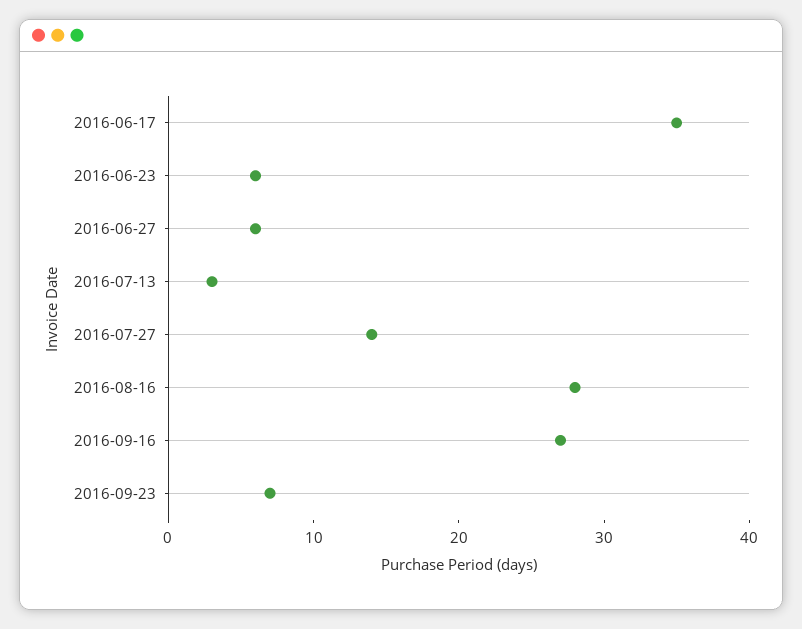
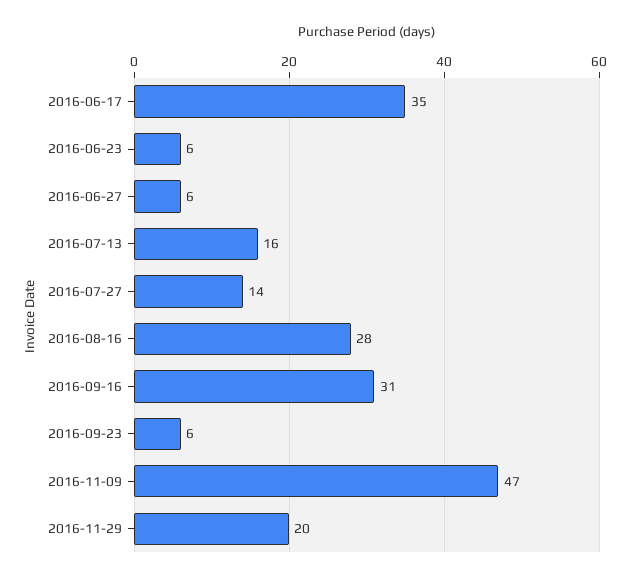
2016-07-13: 3 -> 16
2016-09-16: 27 -> 31
2016-09-23: 7 -> 6
2016-11-09: none -> 47
2016-11-29: none -> 20

